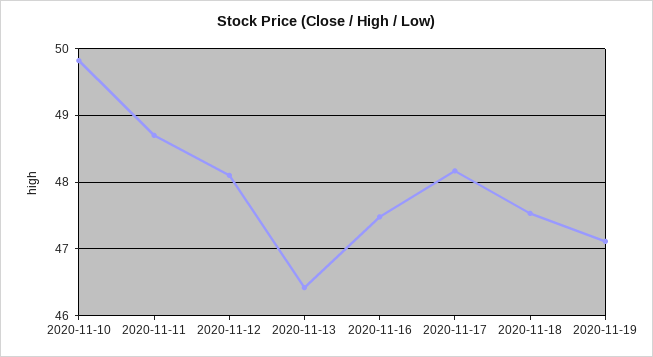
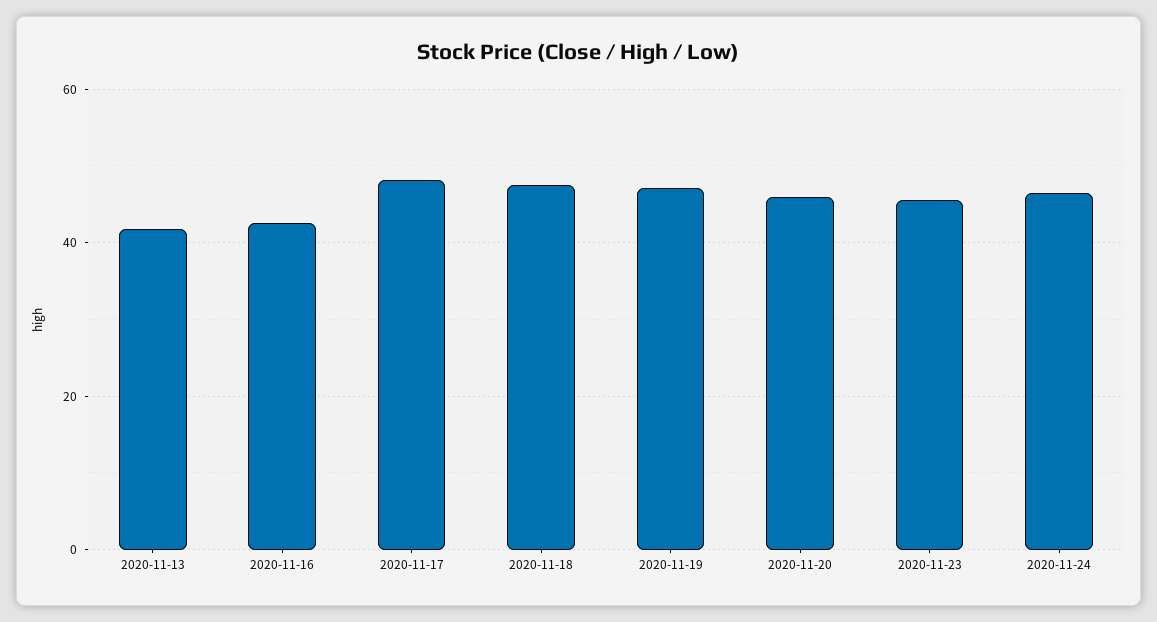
2020-11-10: 49.8 -> none
2020-11-11: 48.7 -> none
2020-11-12: 48.1 -> none
2020-11-13: 46.4 -> 42
2020-11-16: 47.5 -> 42
2020-11-20: none -> 46
2020-11-23: none -> 46
2020-11-24: none -> 46

